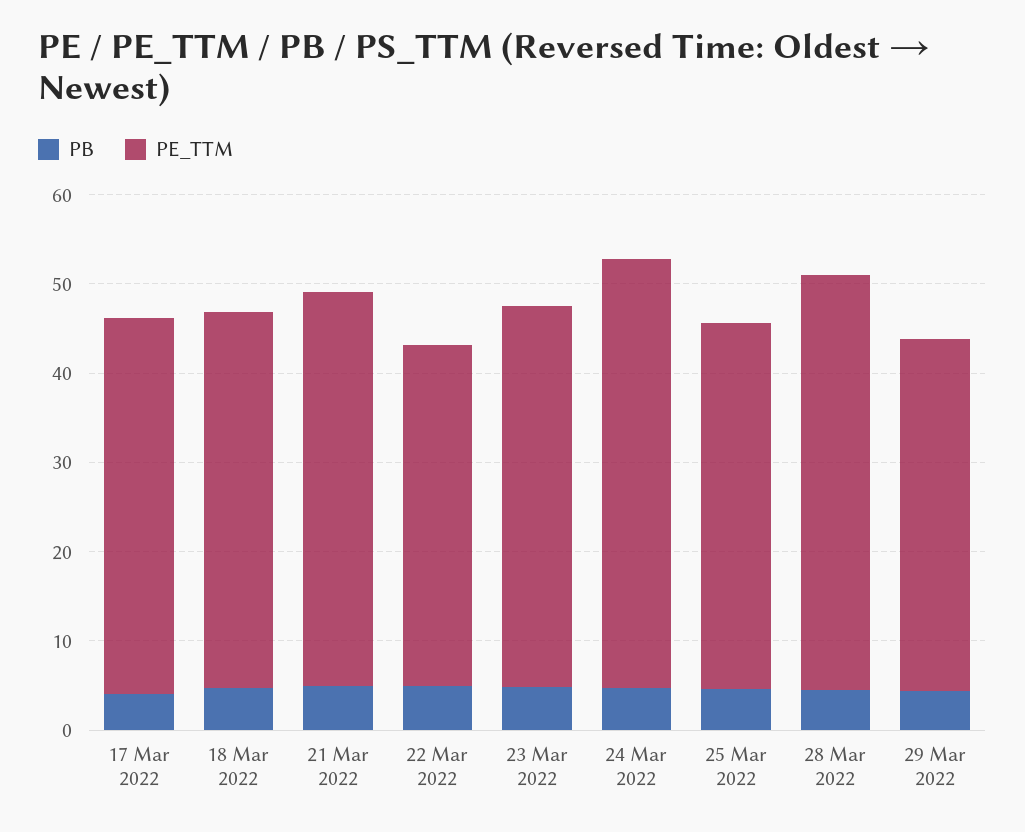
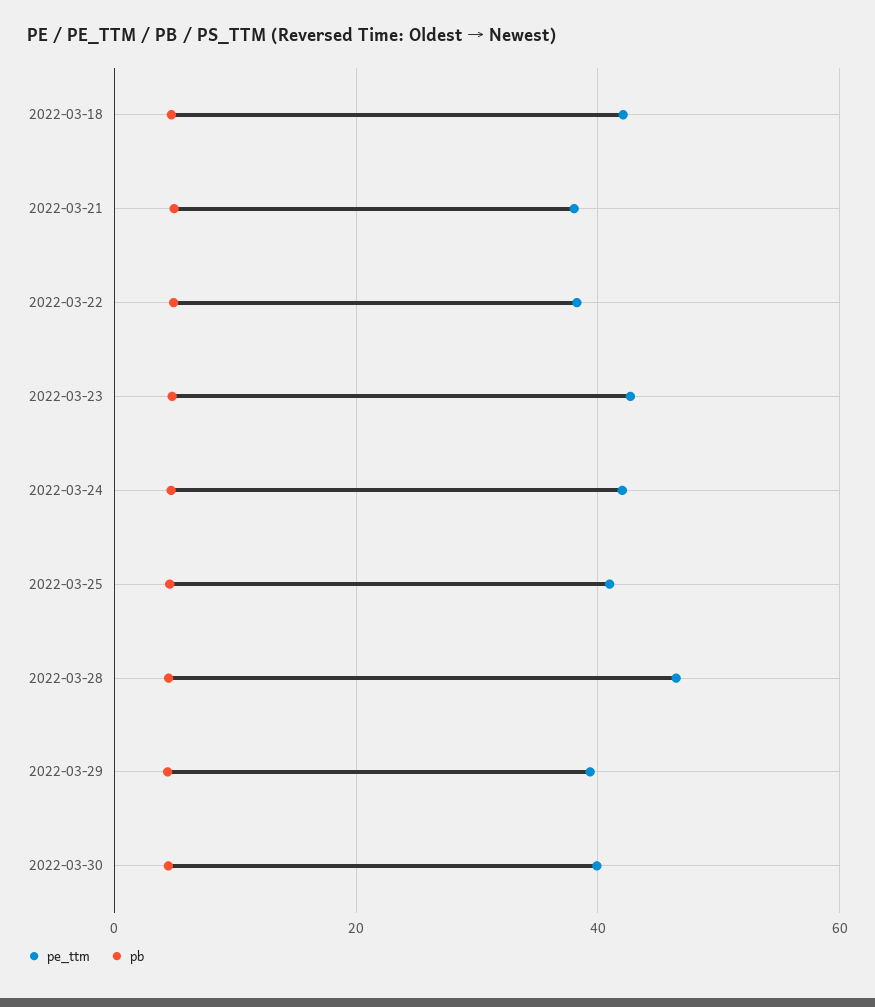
PB, 17 Mar 2022: 4 -> none
PE_TTM, 17 Mar 2022: 42 -> none
PE_TTM, 21 Mar 2022: 44 -> 38
PE_TTM, 24 Mar 2022: 48 -> 42
PE_TTM, 2022-03-30: none -> 40
PB, 2022-03-30: none -> 4

